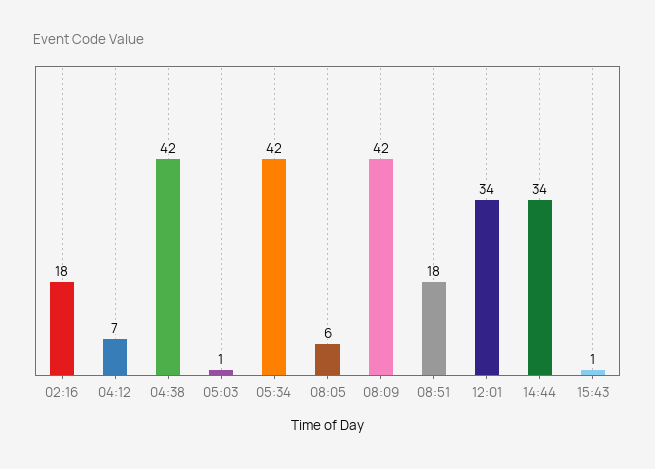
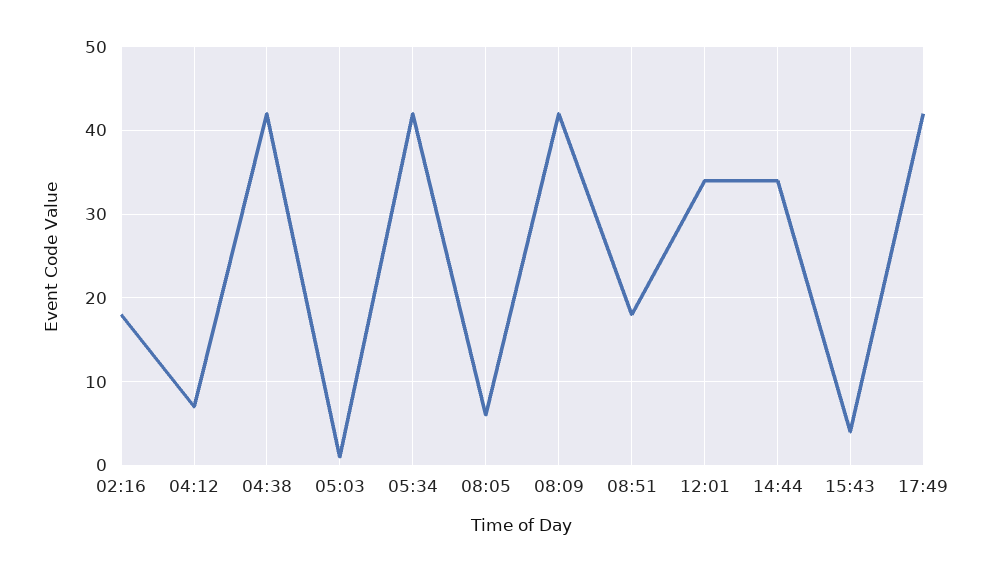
15:43: 1 -> 4
17:49: none -> 42

